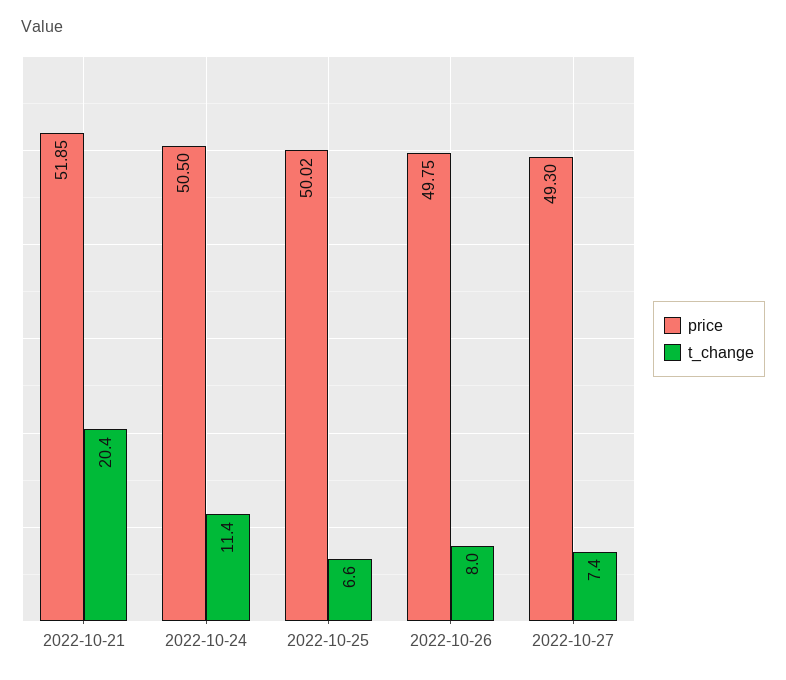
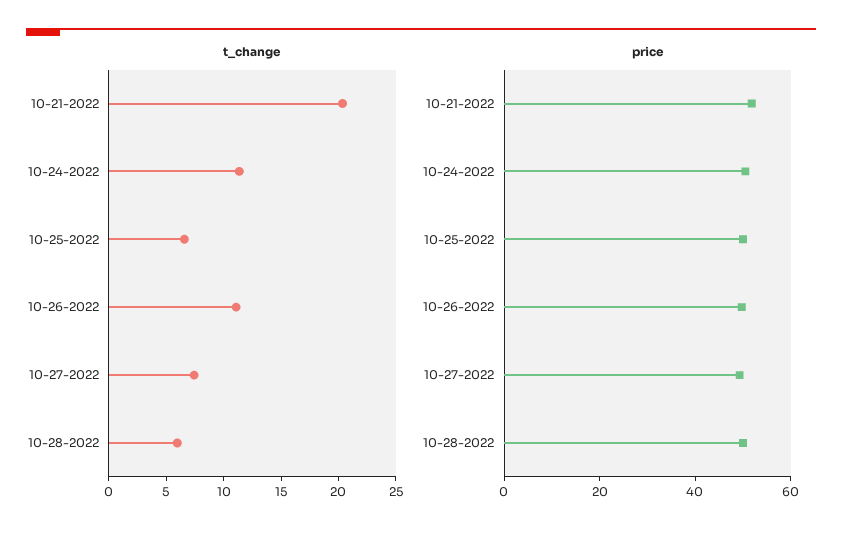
t_change, 2022-10-26: 8 -> 11
t_change, 10-28-2022: none -> 6
price, 10-28-2022: none -> 50

